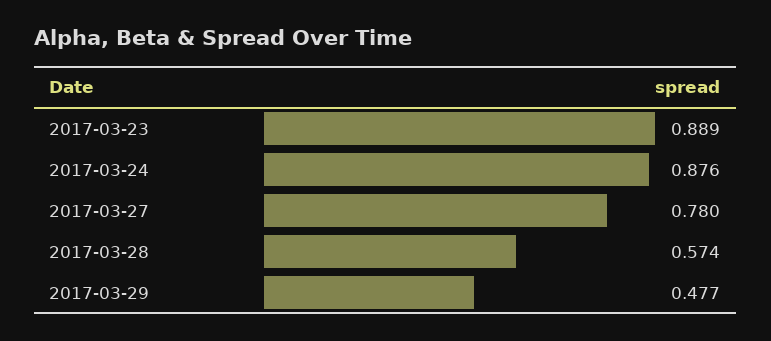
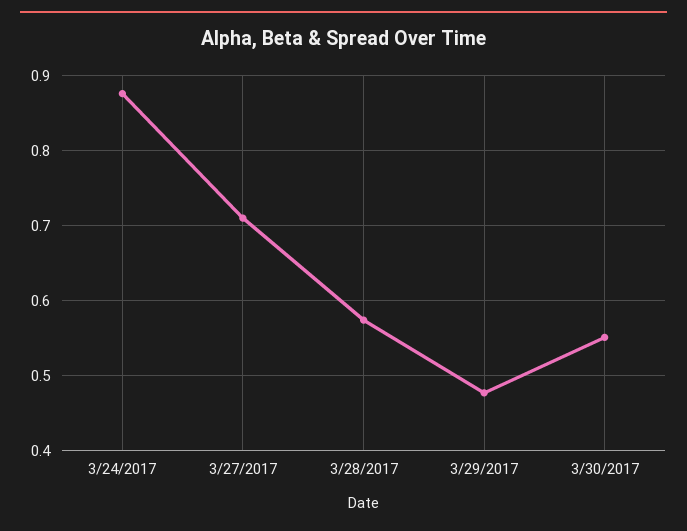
2017-03-23: 0.889 -> none
2017-03-27: 0.78 -> 0.71
3/30/2017: none -> 0.55

